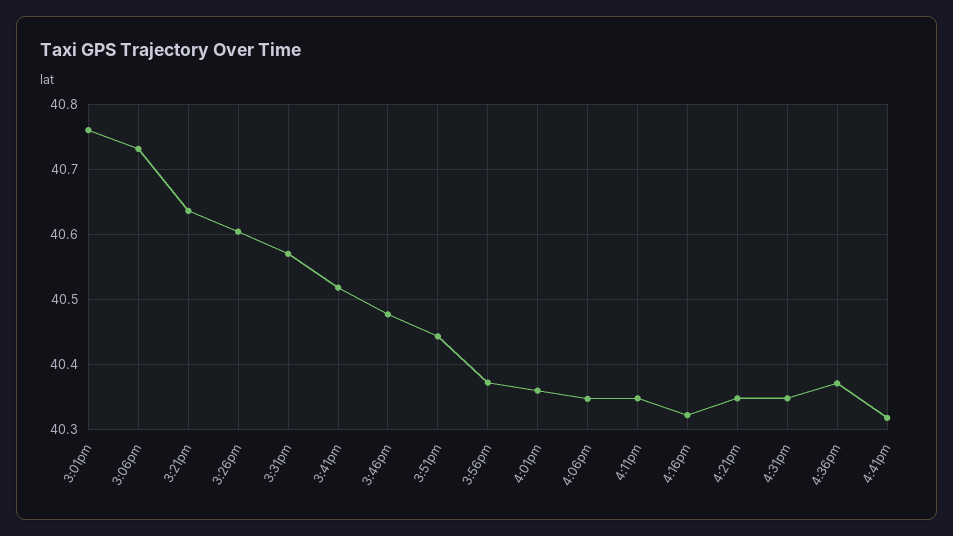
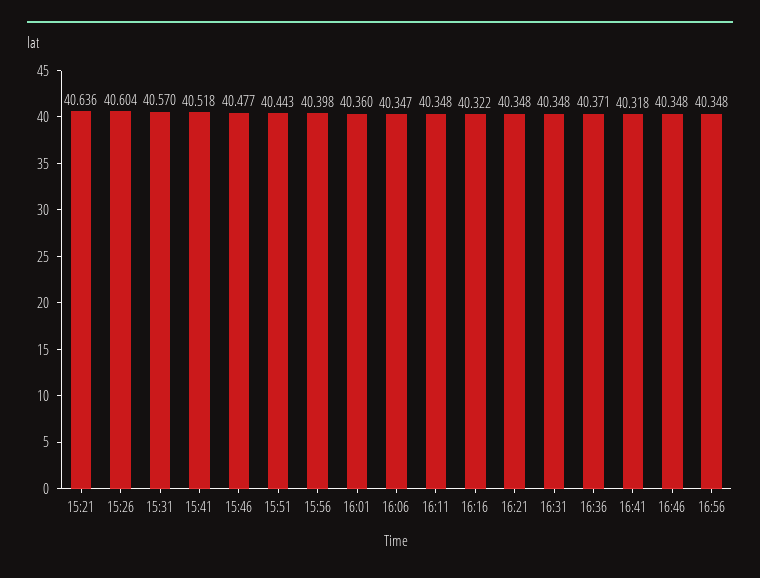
3:01pm: 40.76 -> none
3:06pm: 40.73 -> none
3:56pm: 40.37 -> 40.398
16:46: none -> 40.348
16:56: none -> 40.348

